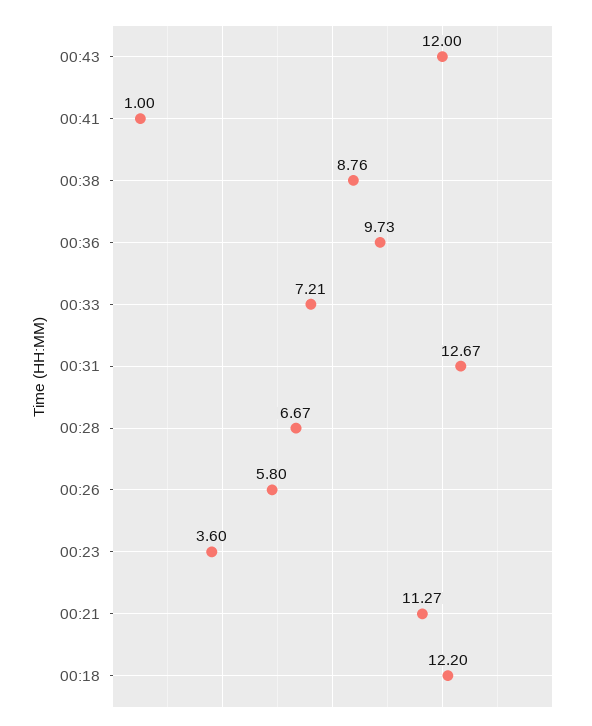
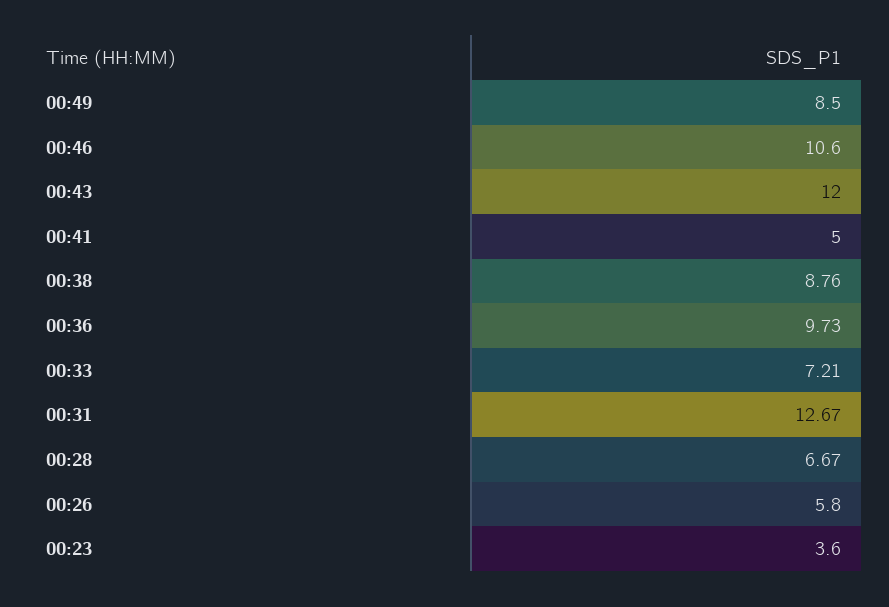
00:41: 1 -> 5
00:21: 11.27 -> none
00:18: 12.2 -> none
00:49: none -> 8.5
00:46: none -> 10.6

